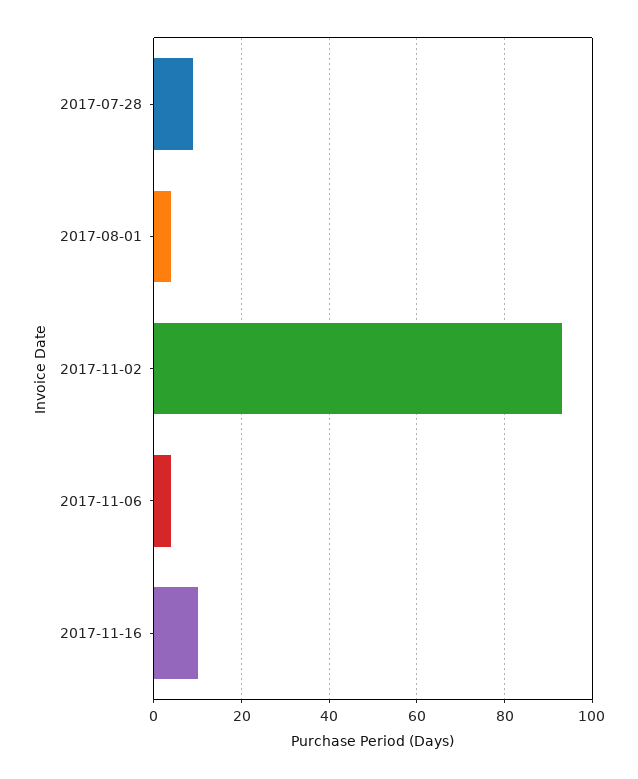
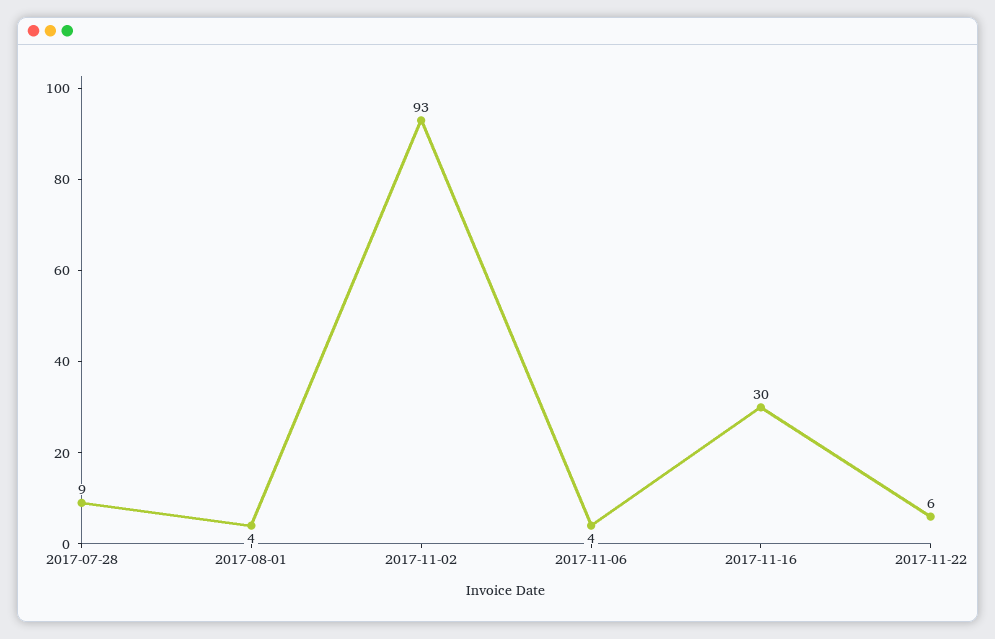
2017-11-16: 10 -> 30
2017-11-22: none -> 6

